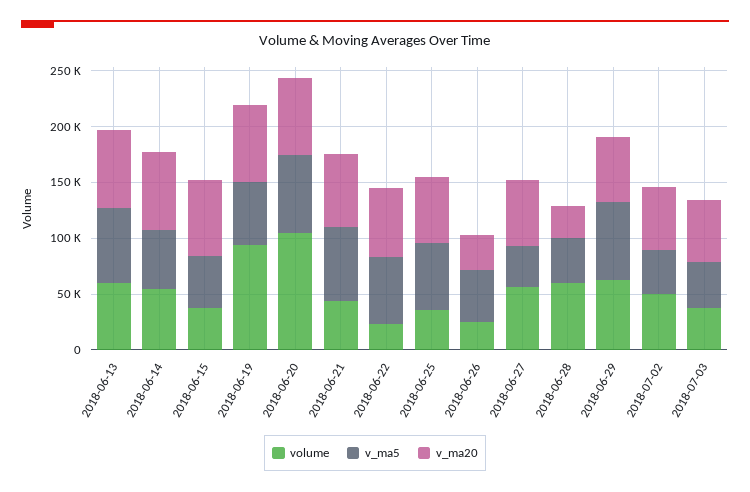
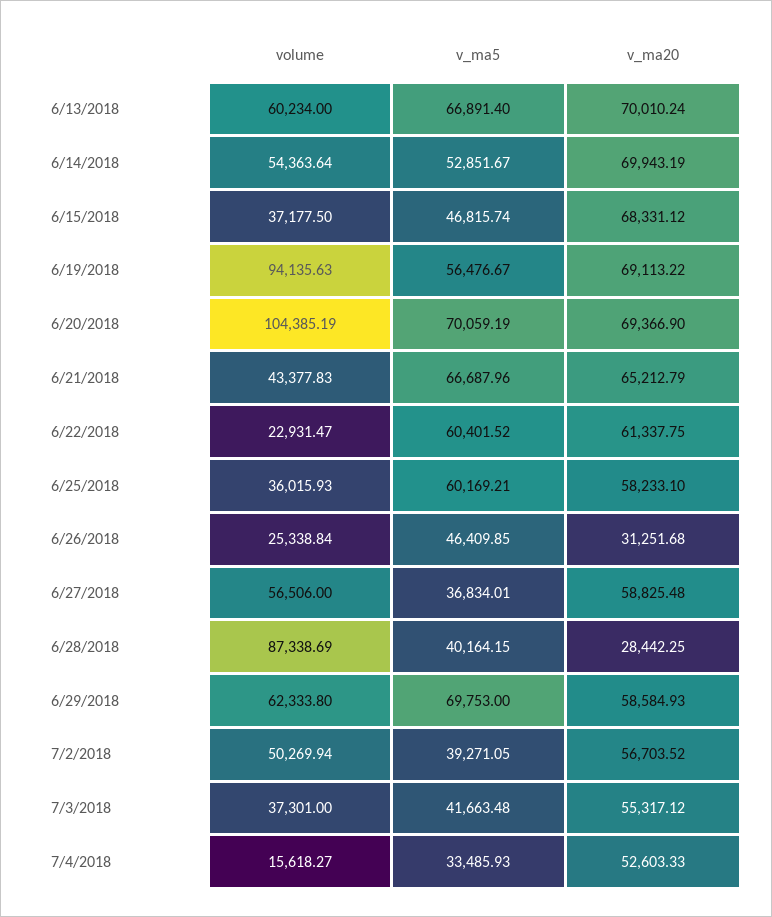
volume, 2018-06-28: 60000 -> 87338.69
volume, 7/4/2018: none -> 15618.27
v_ma5, 7/4/2018: none -> 33485.93
v_ma20, 7/4/2018: none -> 52603.33

